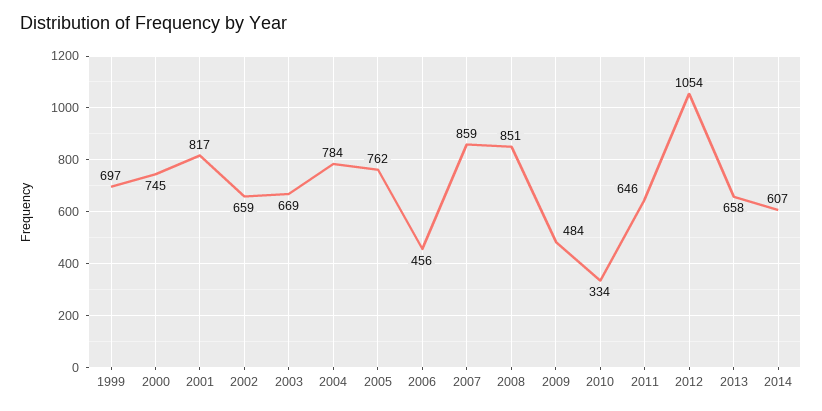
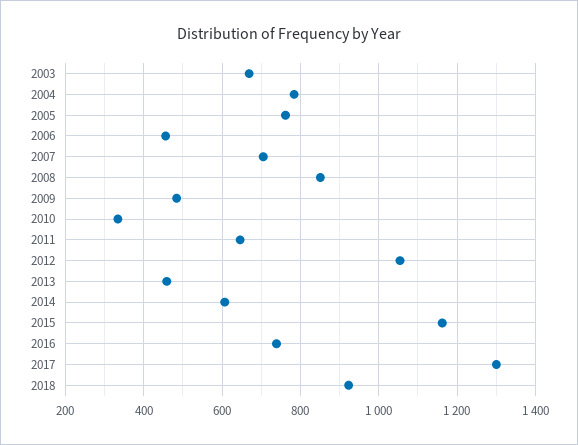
1999: 697 -> none
2000: 745 -> none
2001: 817 -> none
2002: 659 -> none
2007: 859 -> 700
2013: 658 -> 460
2015: none -> 1160
2016: none -> 740
2017: none -> 1300
2018: none -> 920

